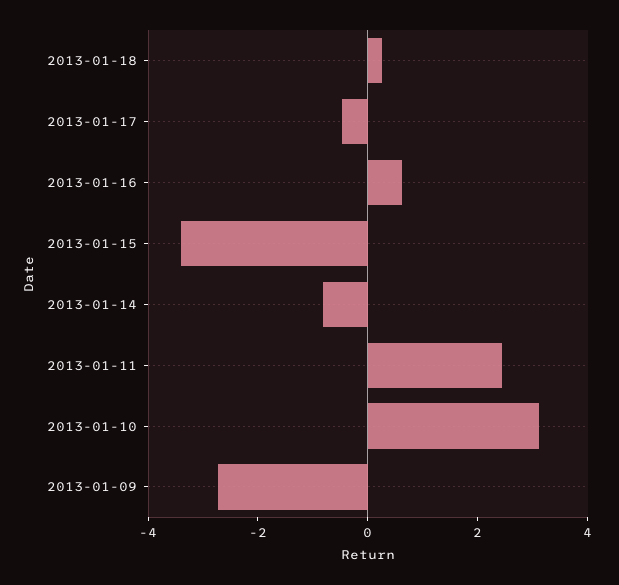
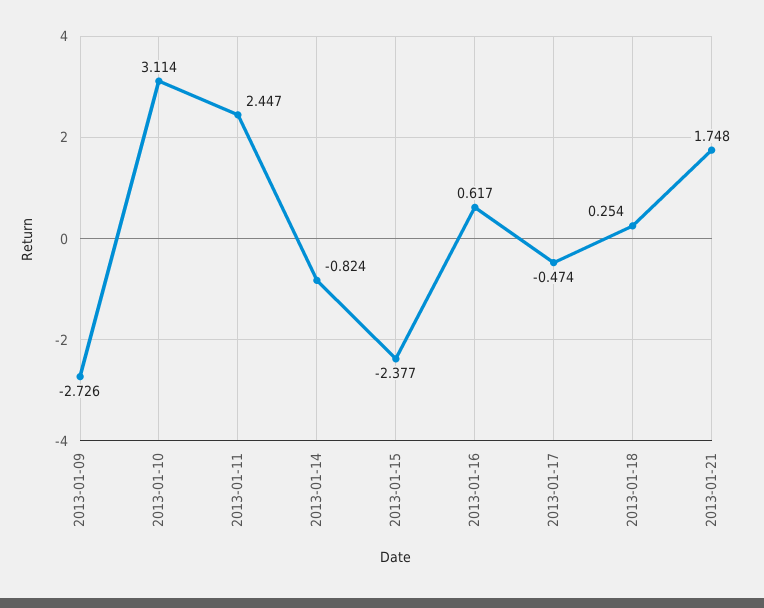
2013-01-15: -3.5 -> -2.377
2013-01-21: none -> 1.748

